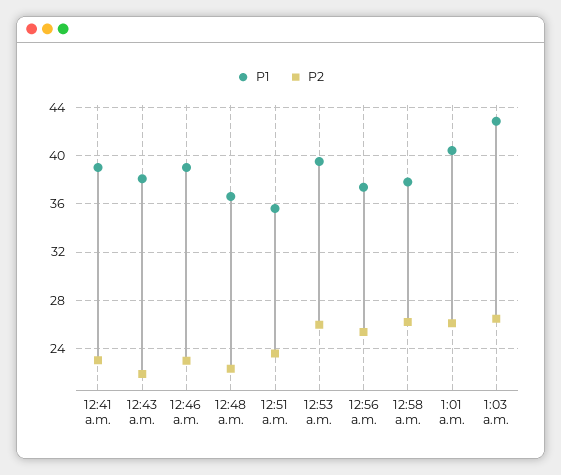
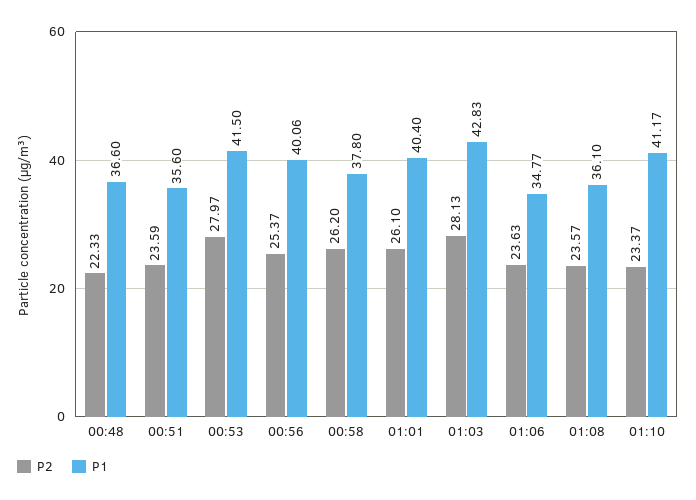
P1, 12:41 a.m.: 39 -> none
P2, 12:41 a.m.: 23 -> none
P1, 12:43 a.m.: 38 -> none
P2, 12:43 a.m.: 22 -> none
P1, 12:46 a.m.: 39 -> none
P2, 12:46 a.m.: 23 -> none
P1, 12:53 a.m.: 39.5 -> 41.5
P2, 12:53 a.m.: 26 -> 27.97
P1, 12:56 a.m.: 37.5 -> 40.06
P2, 1:03 a.m.: 26.5 -> 28.13
P2, 01:06: none -> 23.63
P1, 01:06: none -> 34.77
P2, 01:08: none -> 23.57
P1, 01:08: none -> 36.1
P2, 01:10: none -> 23.37
P1, 01:10: none -> 41.17

